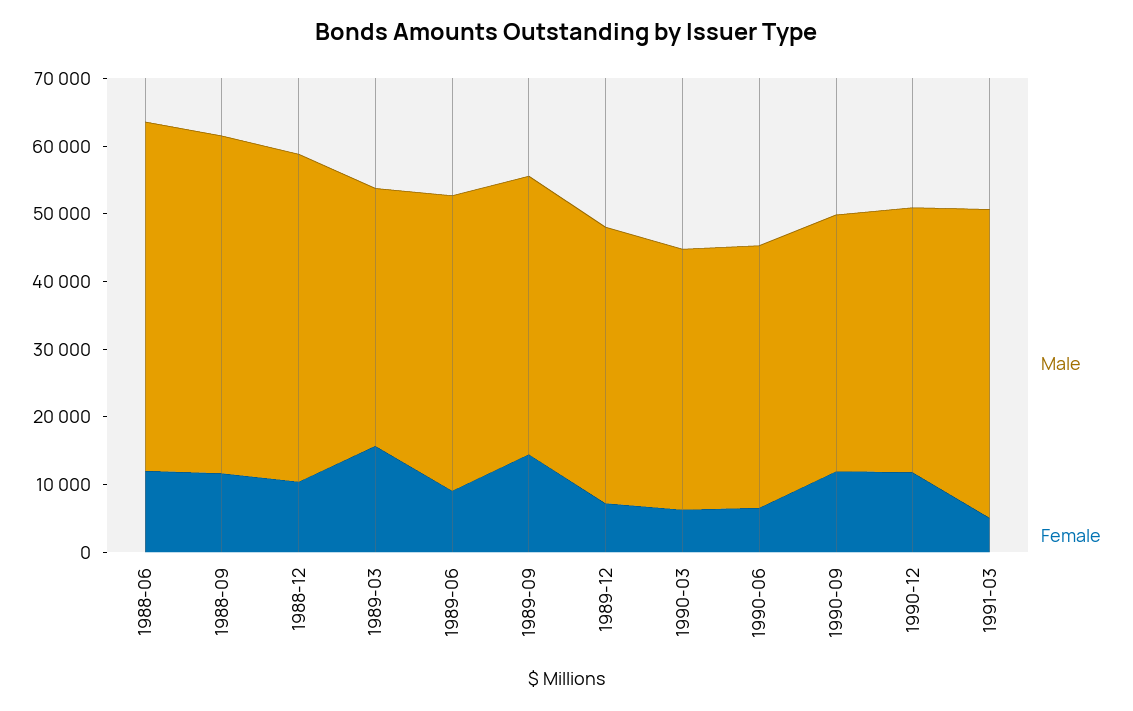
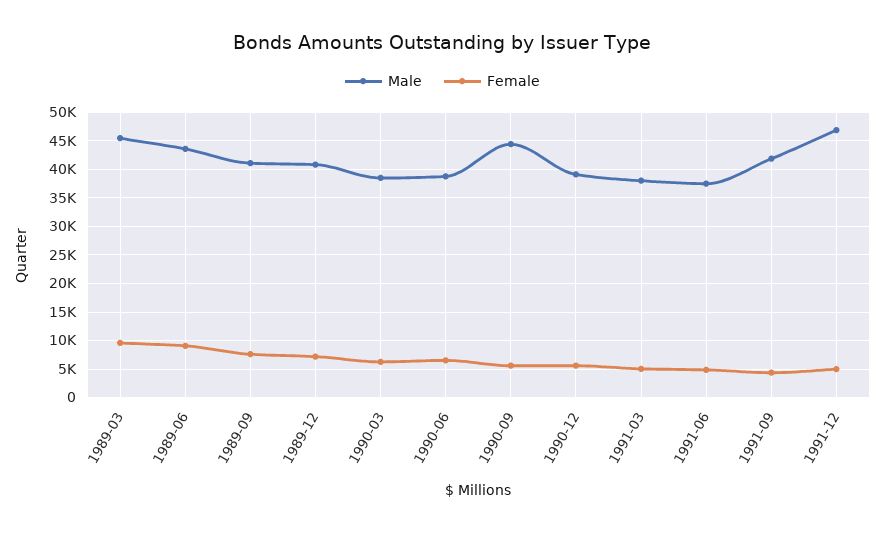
Male, 1988-06: 52000 -> none
Female, 1988-06: 12000 -> none
Male, 1988-09: 50000 -> none
Female, 1988-09: 12000 -> none
Male, 1988-12: 48000 -> none
Female, 1988-12: 10000 -> none
Male, 1989-03: 38000 -> 45000
Female, 1989-03: 16000 -> 10000
Female, 1989-09: 14000 -> 7500
Male, 1990-09: 38000 -> 45000
Female, 1990-09: 12000 -> 5000
Female, 1990-12: 12000 -> 5000
Male, 1991-03: 46000 -> 37500
Male, 1991-06: none -> 37500
Female, 1991-06: none -> 5000
Male, 1991-09: none -> 42500
Female, 1991-09: none -> 5000
Male, 1991-12: none -> 47500
Female, 1991-12: none -> 5000

